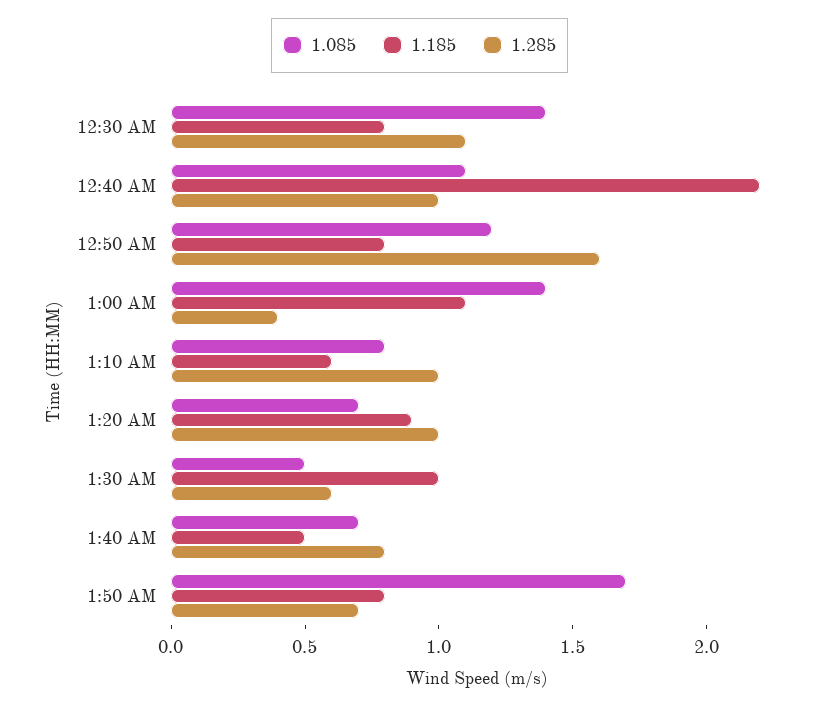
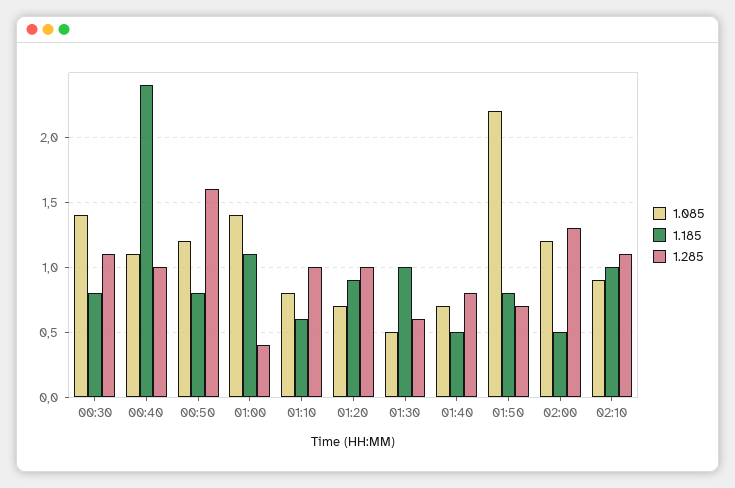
1.185, 12:40 AM: 2.2 -> 2.4
1.085, 1:50 AM: 1.7 -> 2.2
1.085, 02:00: none -> 1.2
1.185, 02:00: none -> 0.5
1.285, 02:00: none -> 1.3
1.085, 02:10: none -> 0.9
1.185, 02:10: none -> 1
1.285, 02:10: none -> 1.1

